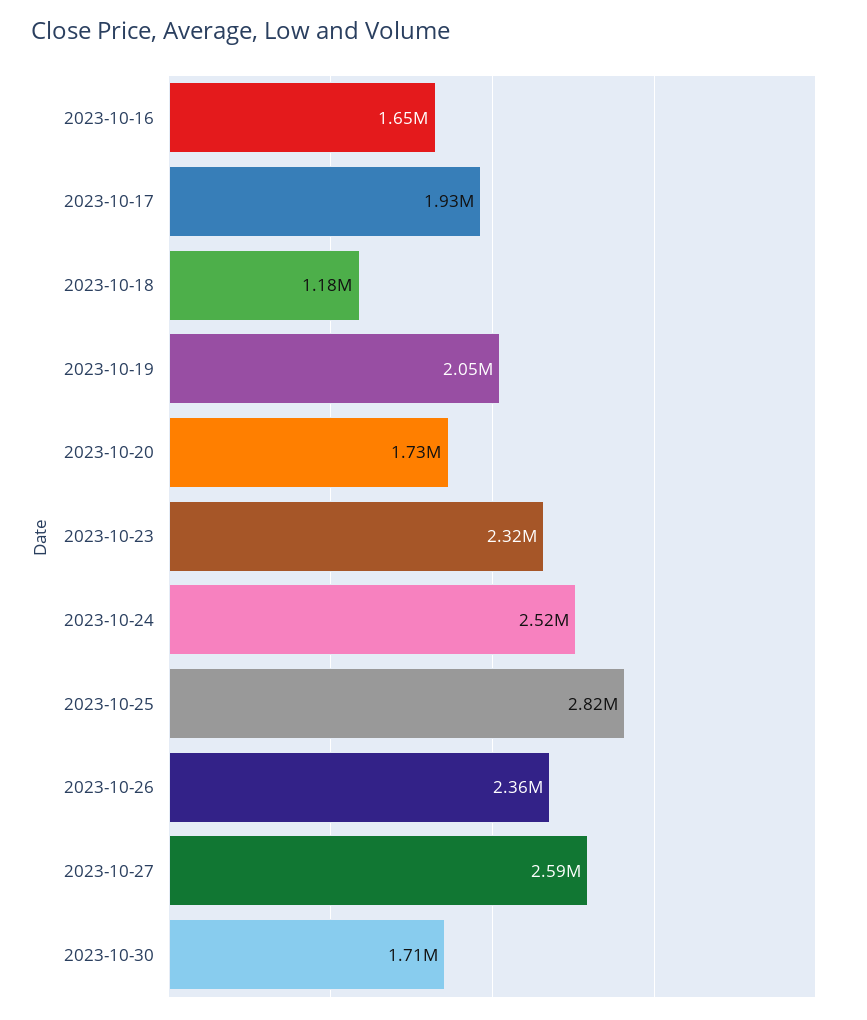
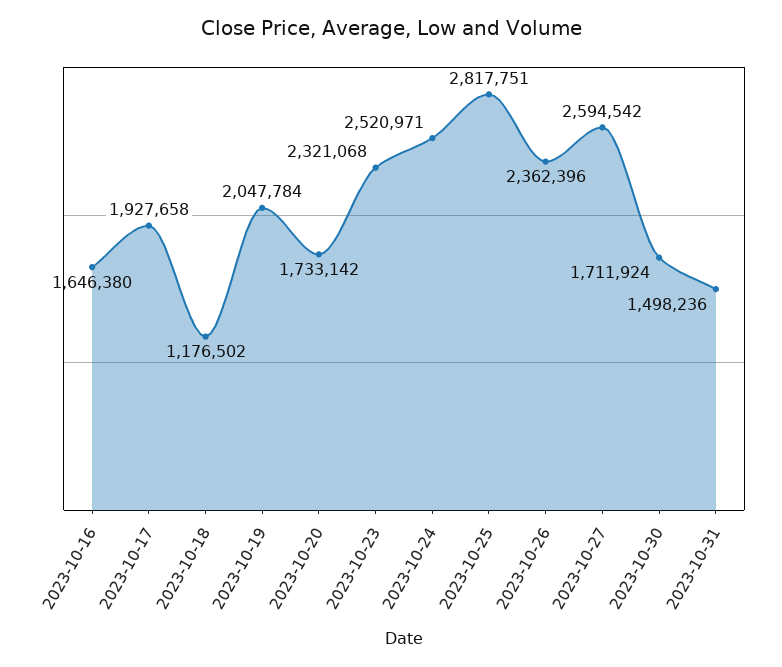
2023-10-31: none -> 1498236

